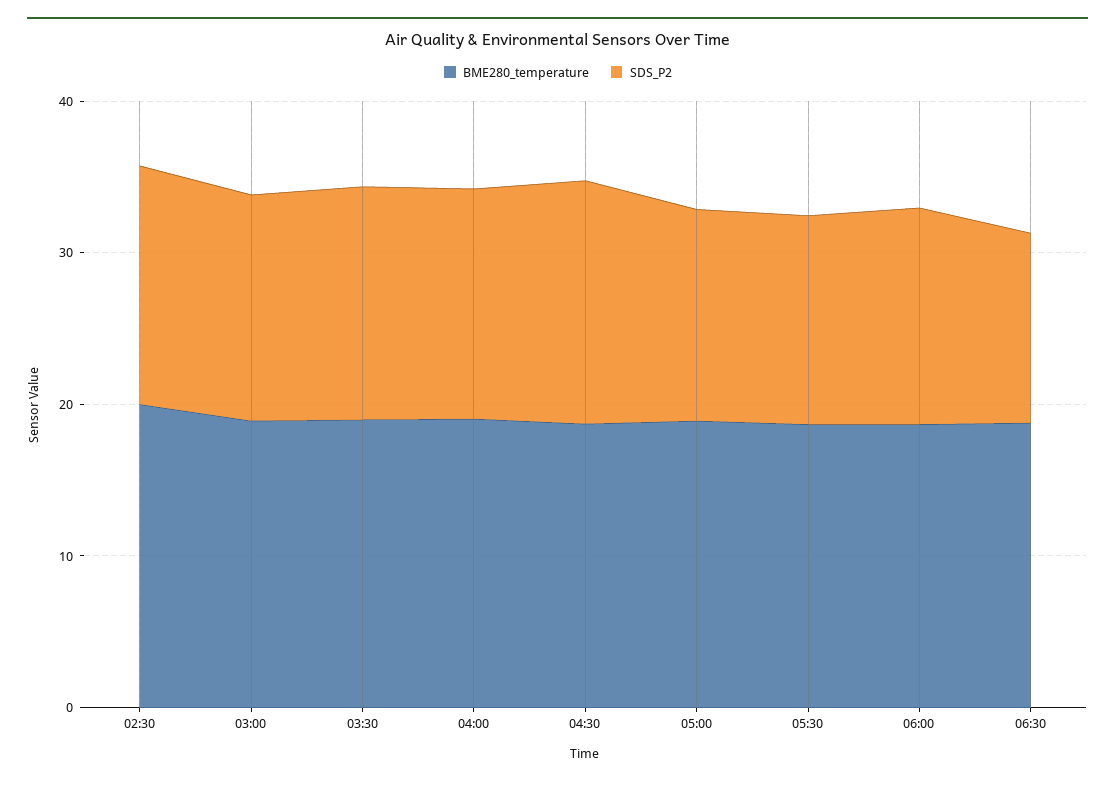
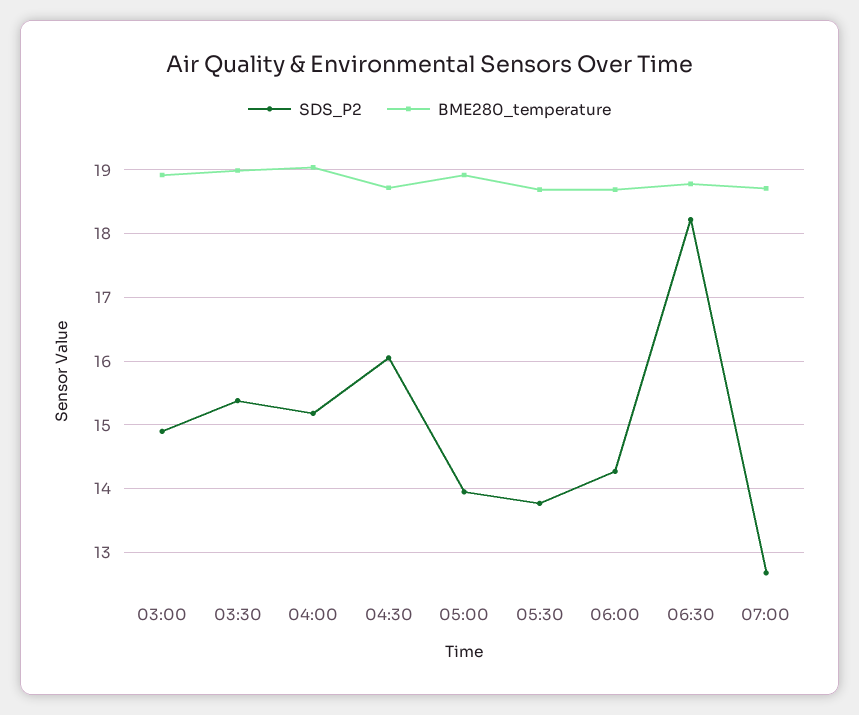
BME280_temperature, 02:30: 20 -> none
SDS_P2, 02:30: 16 -> none
SDS_P2, 06:30: 12 -> 18.2
SDS_P2, 07:00: none -> 12.7
BME280_temperature, 07:00: none -> 18.7

